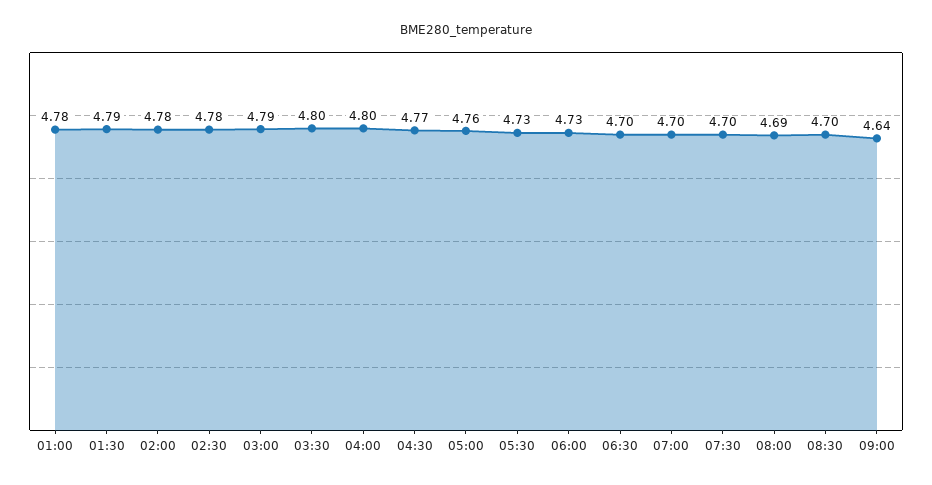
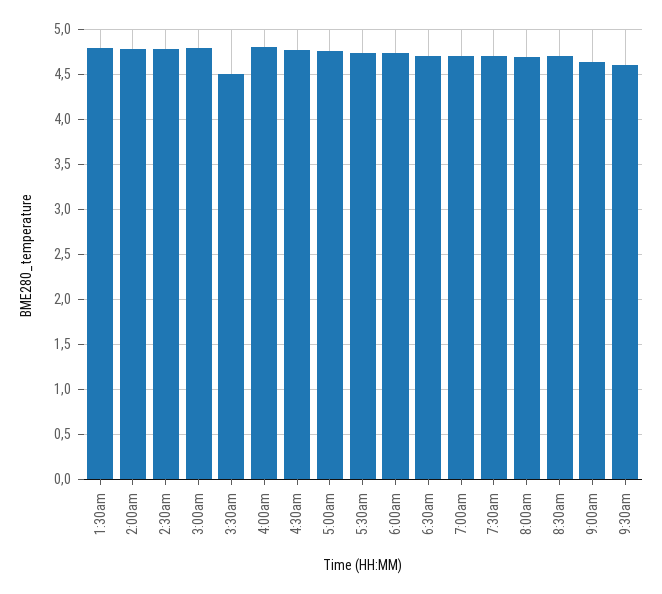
01:00: 4.78 -> none
03:30: 4.8 -> 4.5
9:30am: none -> 4.6

